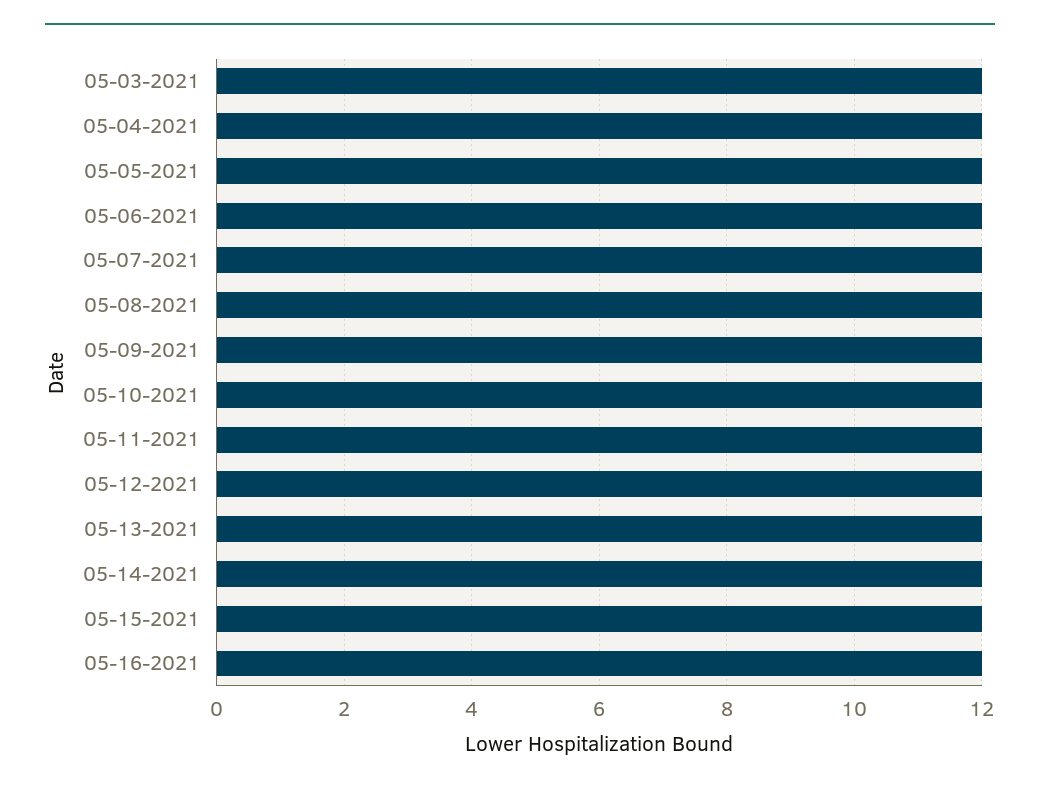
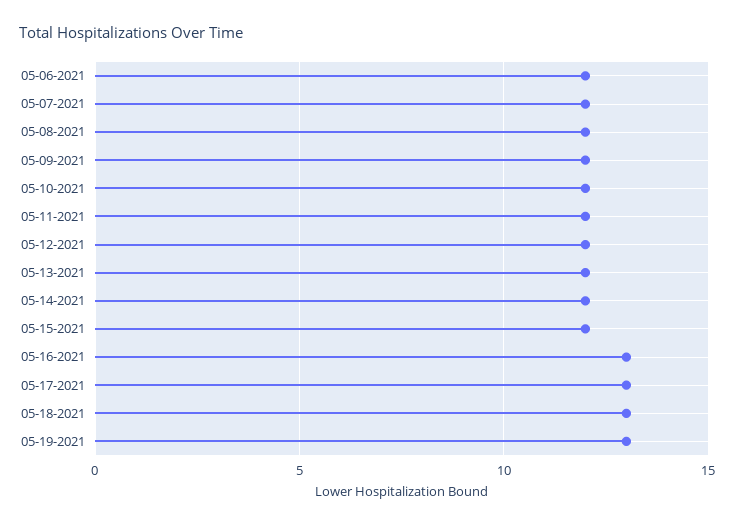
05-03-2021: 12 -> none
05-04-2021: 12 -> none
05-05-2021: 12 -> none
05-16-2021: 12 -> 13
05-17-2021: none -> 13
05-18-2021: none -> 13
05-19-2021: none -> 13

